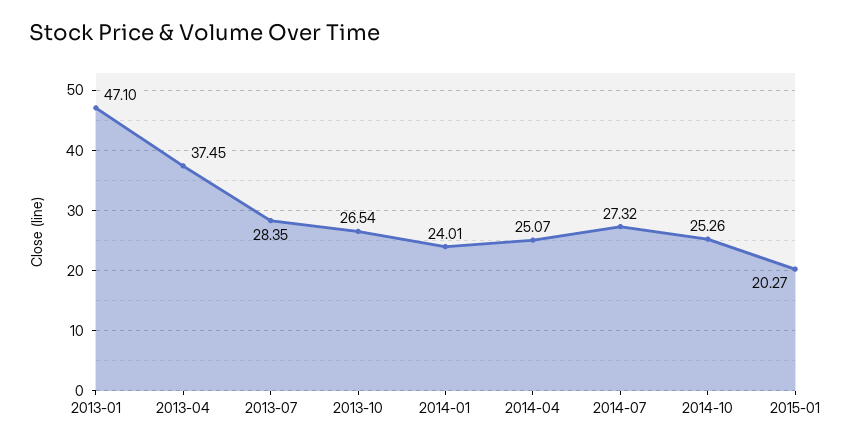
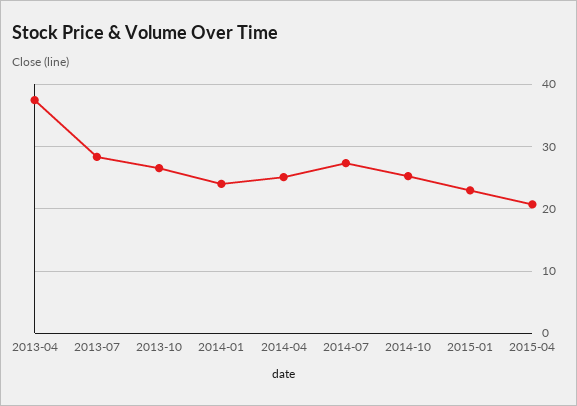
2013-01: 47.1 -> none
2015-01: 20.27 -> 23
2015-04: none -> 21

